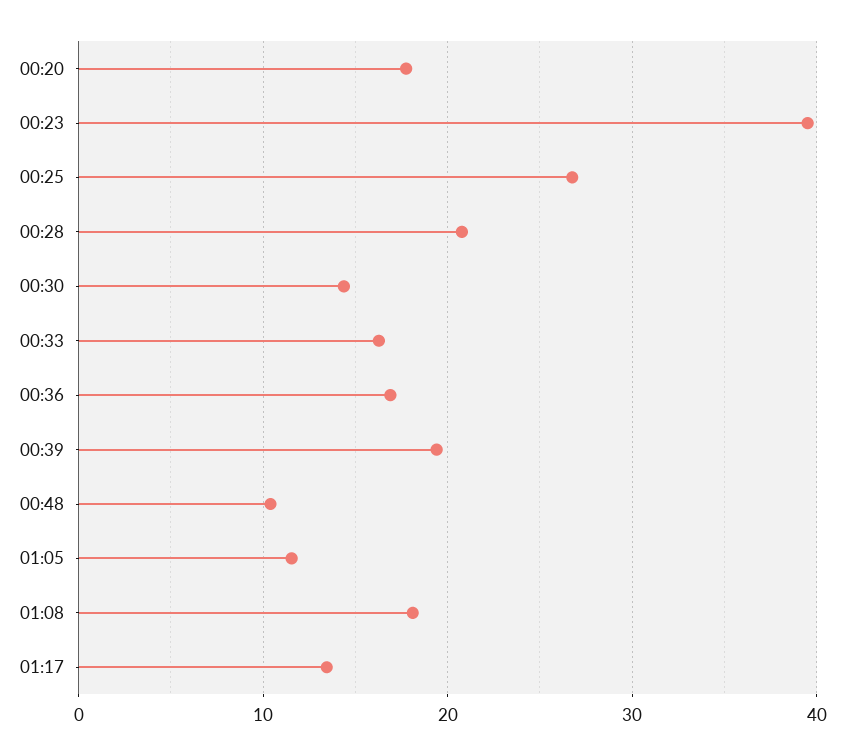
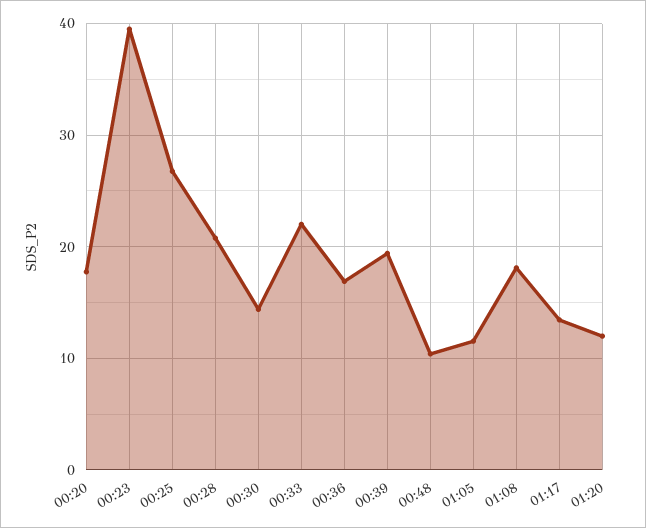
00:33: 16 -> 22
01:20: none -> 12

